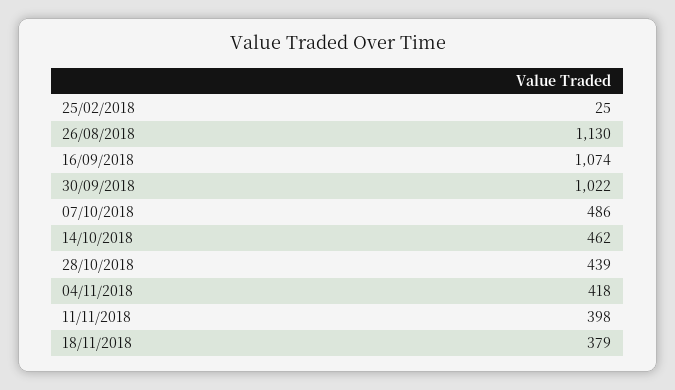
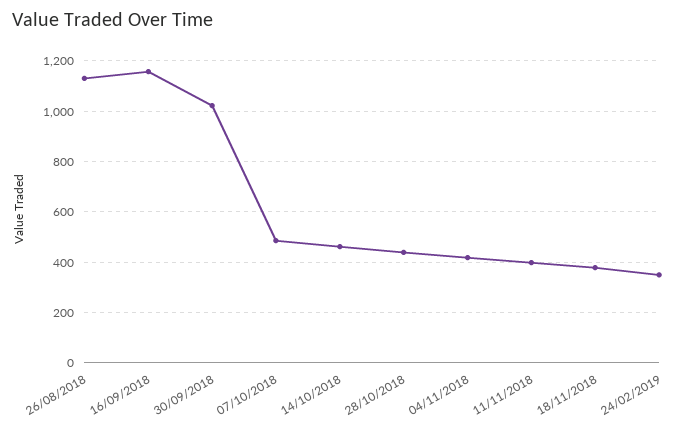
25/02/2018: 25 -> none
16/09/2018: 1074 -> 1150
24/02/2019: none -> 350

